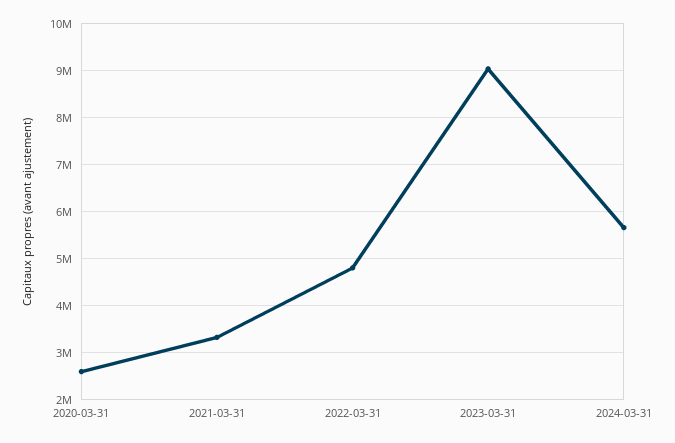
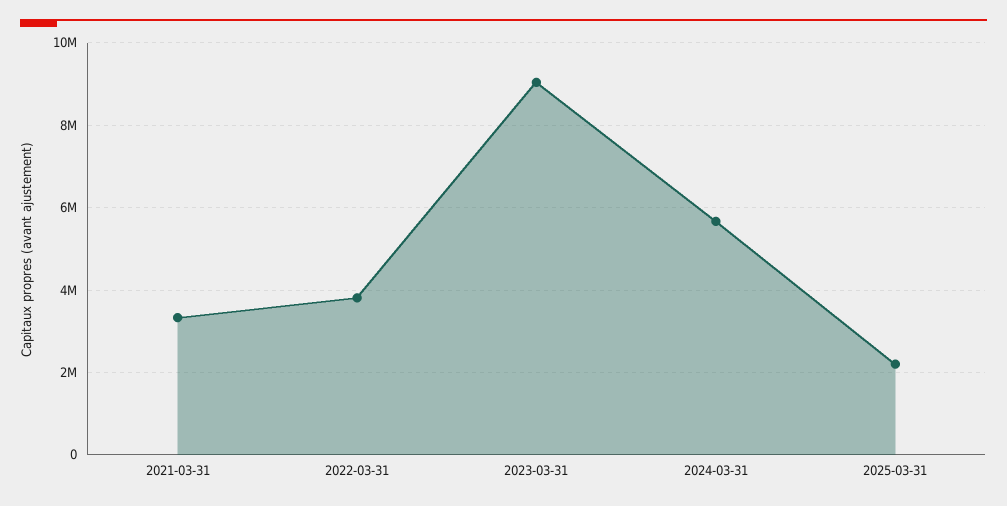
2020-03-31: 2600000 -> none
2022-03-31: 4800000 -> 3800000
2025-03-31: none -> 2200000

